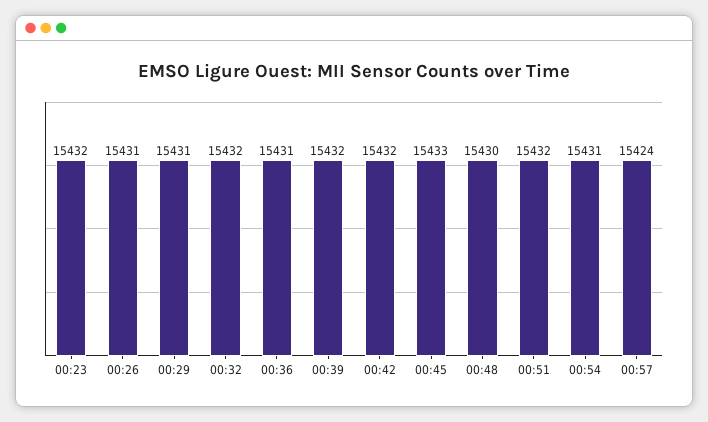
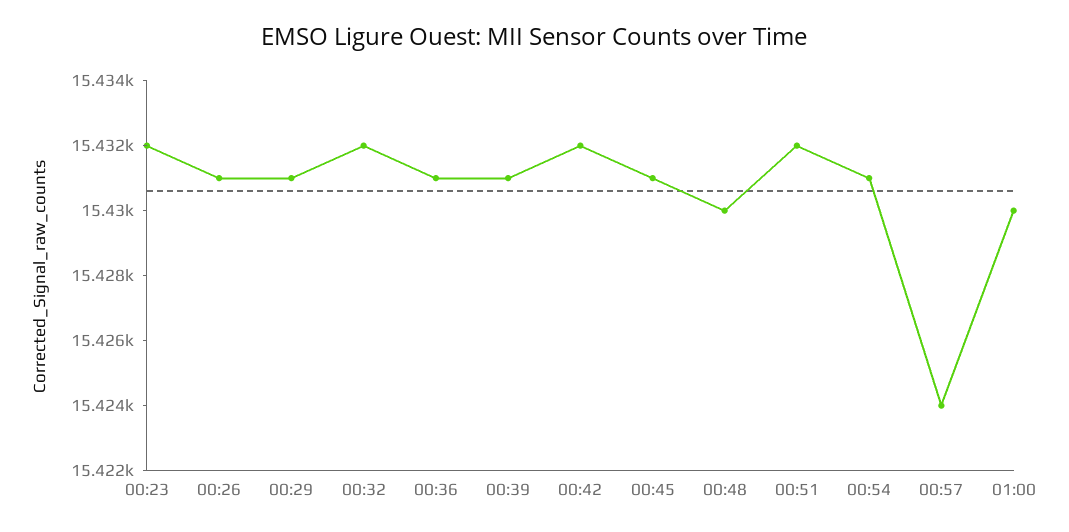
00:39: 15432 -> 15431
00:45: 15433 -> 15431
01:00: none -> 15430

